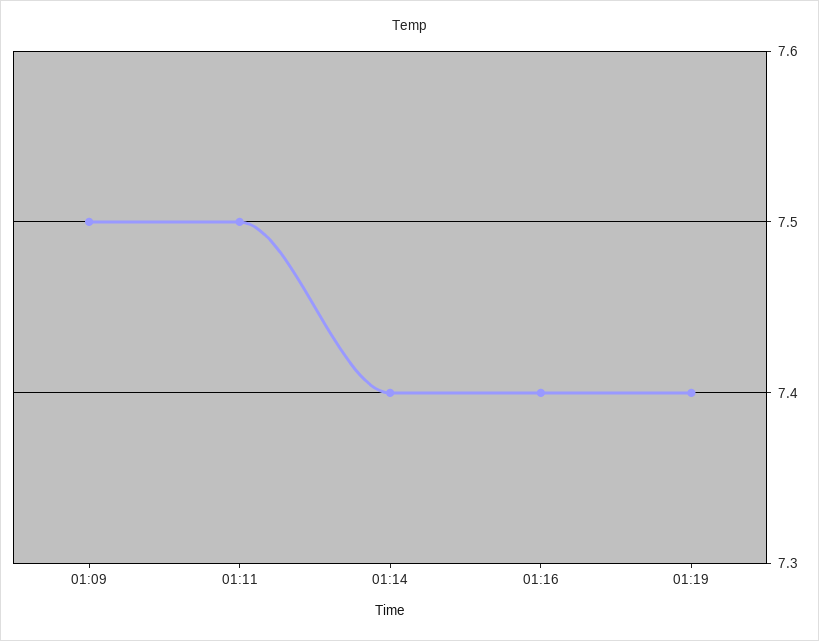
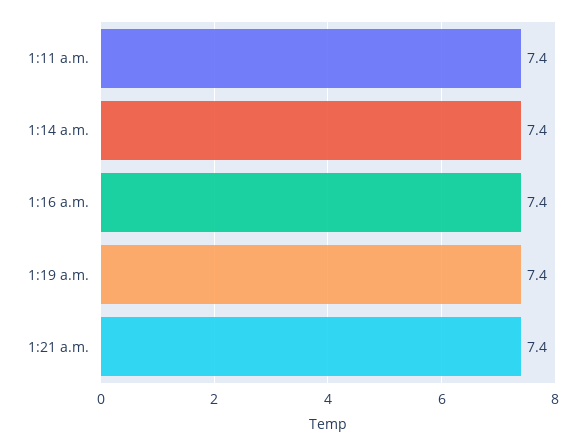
01:09: 7.5 -> none
01:11: 7.5 -> 7.4
1:21 a.m.: none -> 7.4

